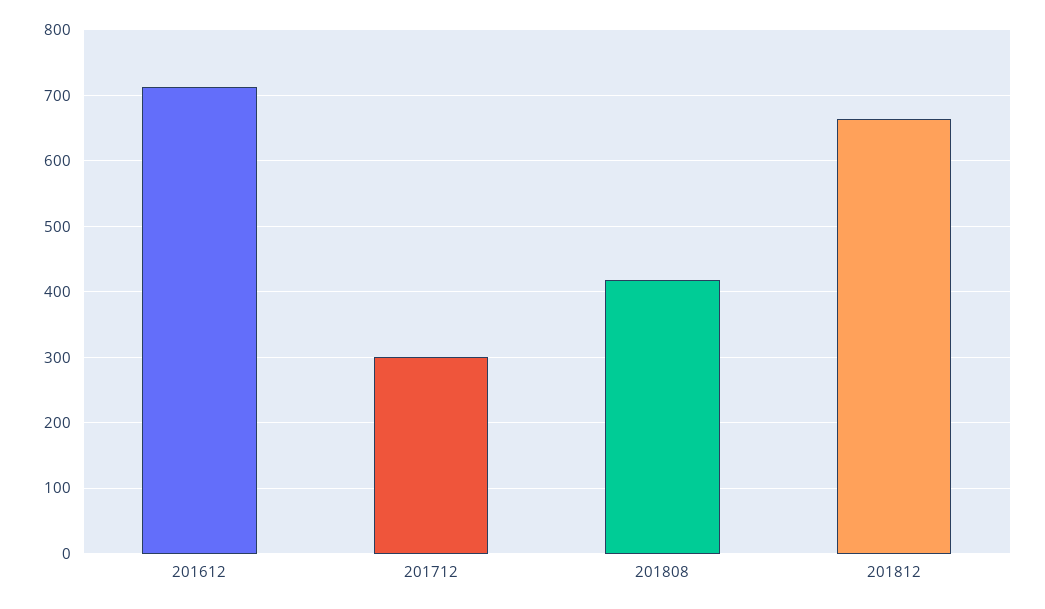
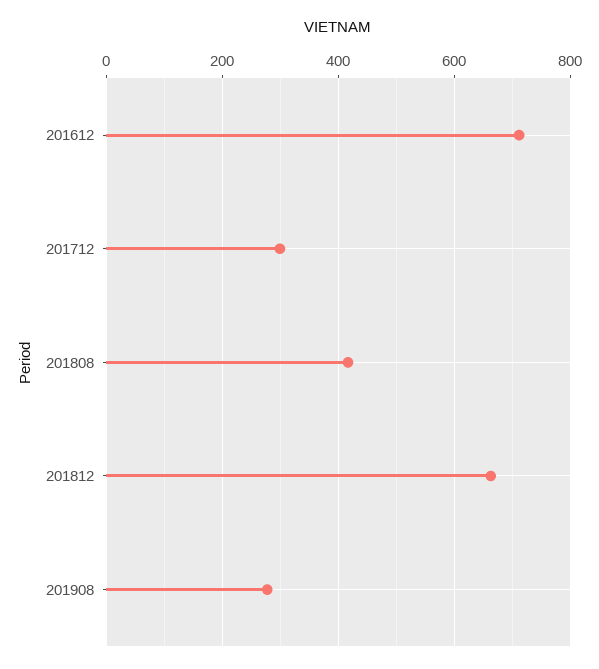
201908: none -> 280

